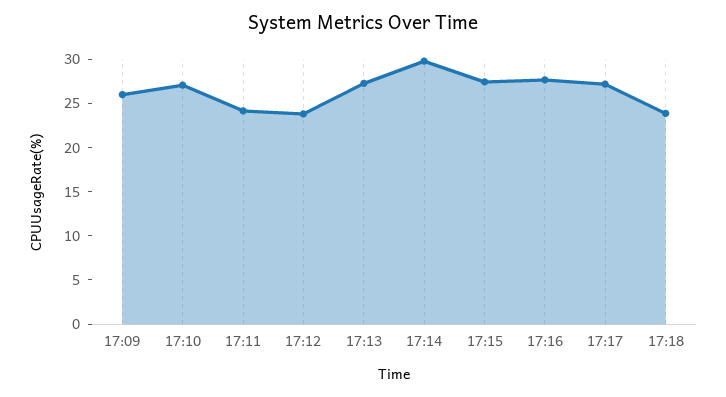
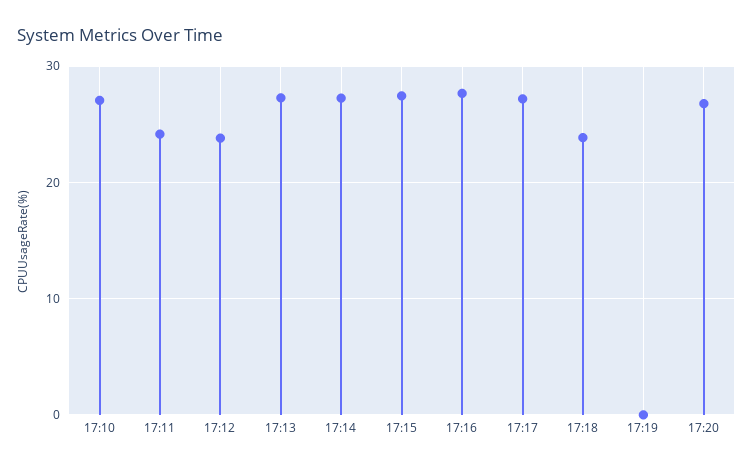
17:09: 26 -> none
17:14: 30 -> 27
17:19: none -> 0
17:20: none -> 27

